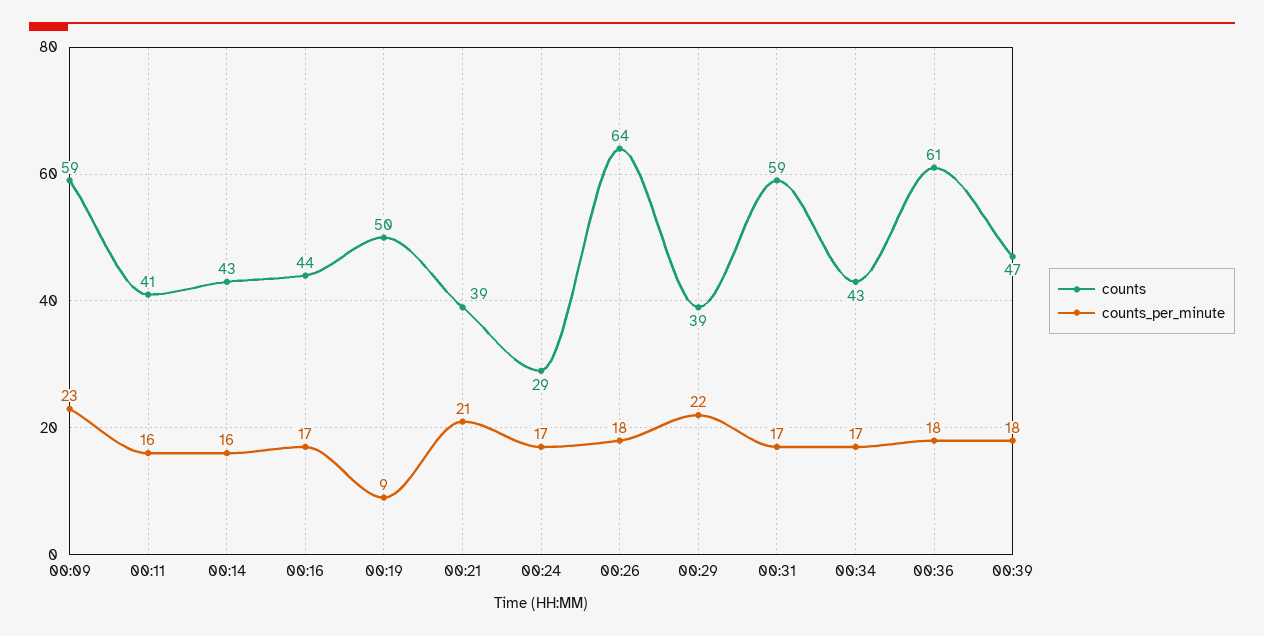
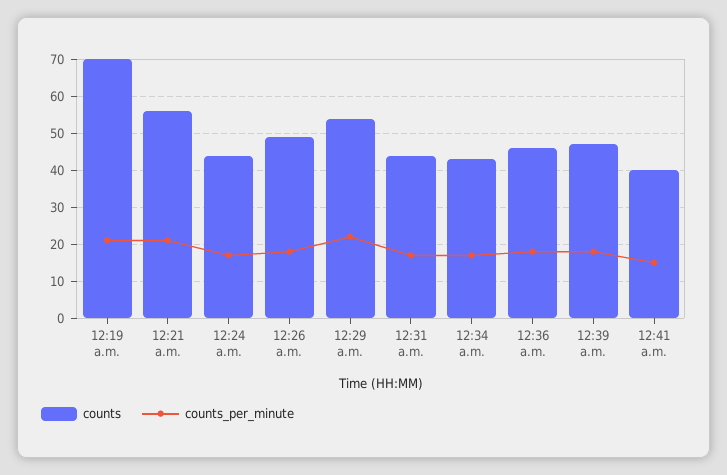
counts, 00:09: 59 -> none
counts_per_minute, 00:09: 23 -> none
counts, 00:11: 41 -> none
counts_per_minute, 00:11: 16 -> none
counts, 00:14: 43 -> none
counts_per_minute, 00:14: 16 -> none
counts, 00:16: 44 -> none
counts_per_minute, 00:16: 17 -> none
counts, 00:19: 50 -> 70
counts_per_minute, 00:19: 9 -> 20
counts, 00:21: 39 -> 55
counts, 00:24: 29 -> 45
counts, 00:26: 64 -> 50
counts, 00:29: 39 -> 55
counts, 00:31: 59 -> 45
counts, 00:36: 61 -> 45
counts, 12:41 a.m.: none -> 40
counts_per_minute, 12:41 a.m.: none -> 15

